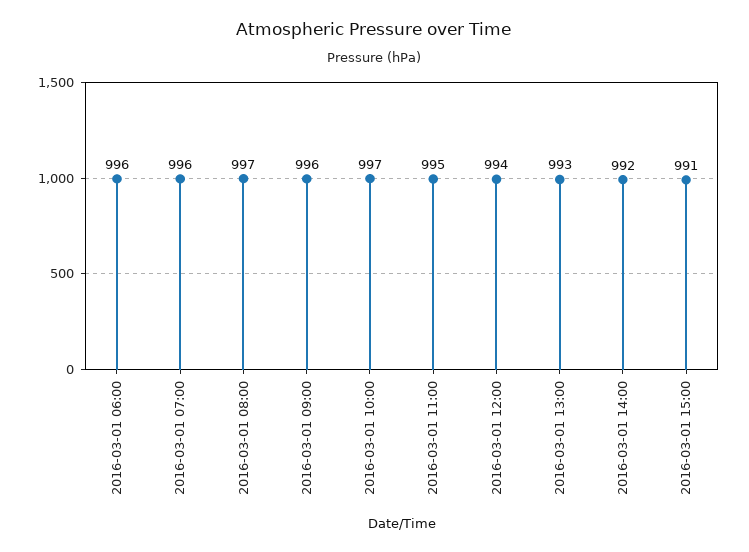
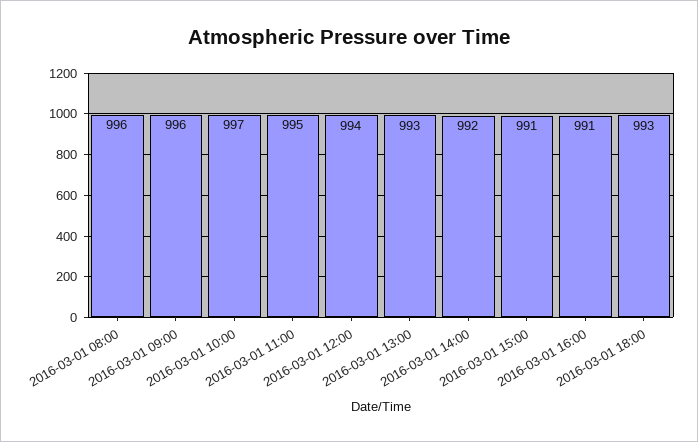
2016-03-01 06:00: 996 -> none
2016-03-01 07:00: 996 -> none
2016-03-01 08:00: 997 -> 996
2016-03-01 16:00: none -> 991
2016-03-01 18:00: none -> 993

